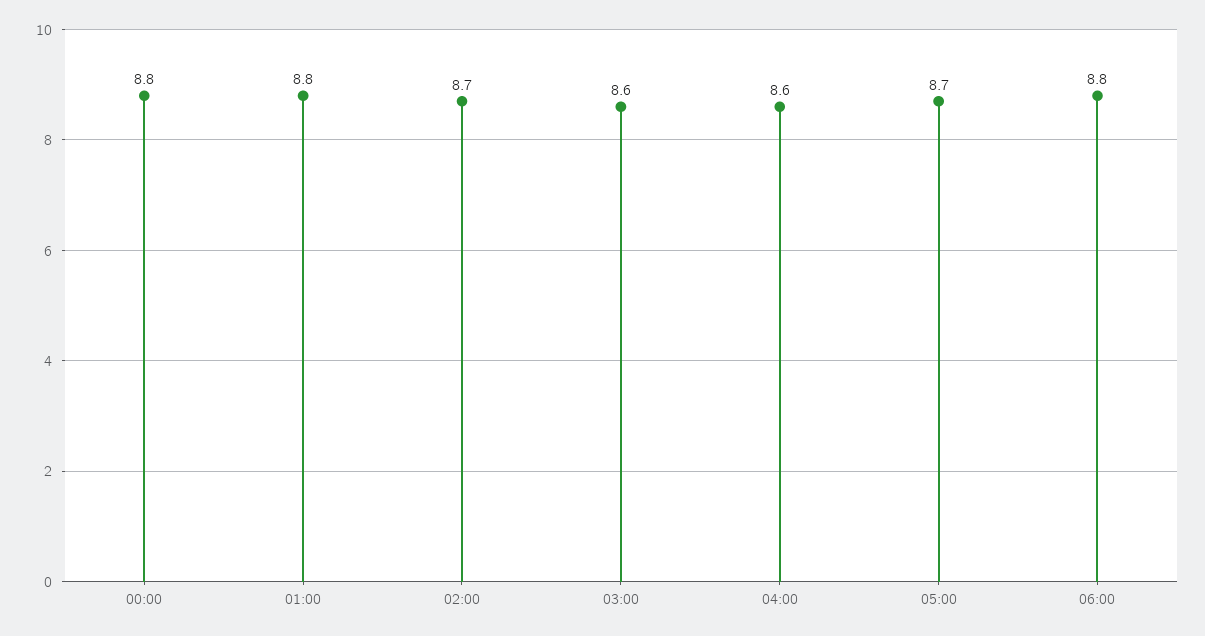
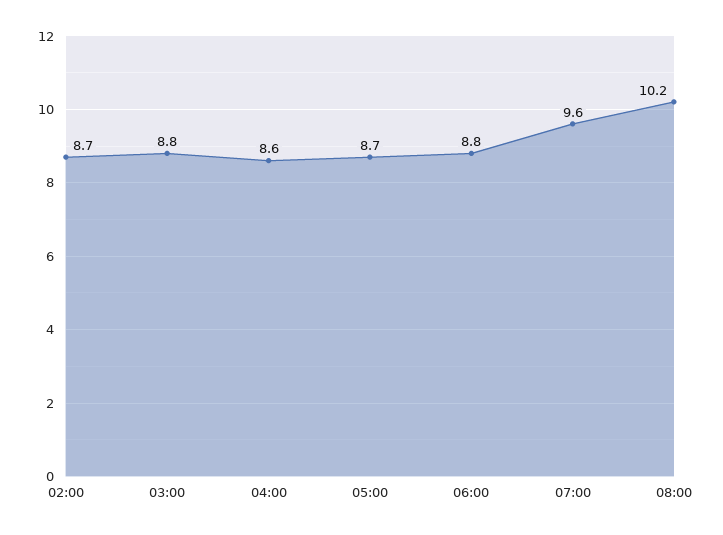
00:00: 8.8 -> none
01:00: 8.8 -> none
03:00: 8.6 -> 8.8
07:00: none -> 9.6
08:00: none -> 10.2

